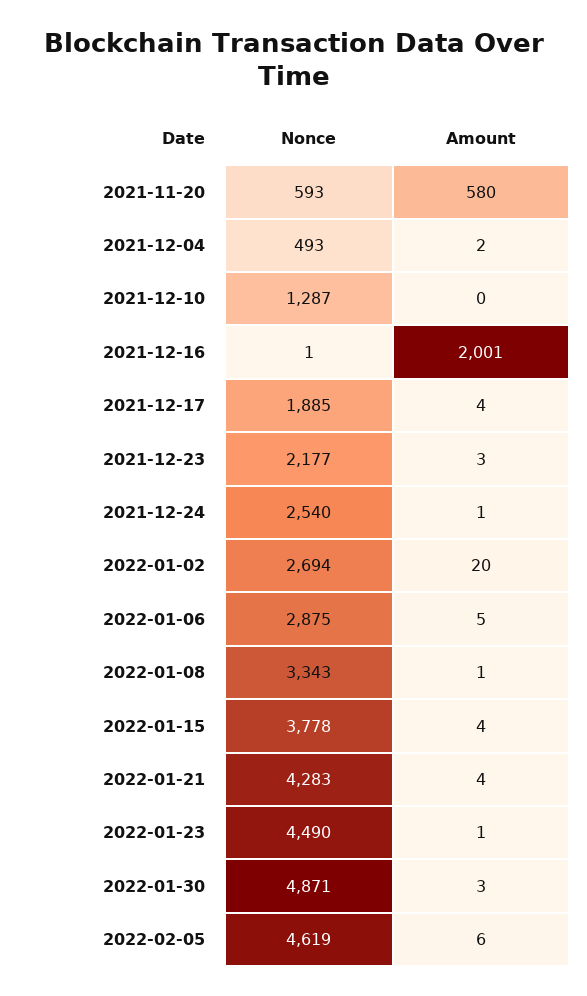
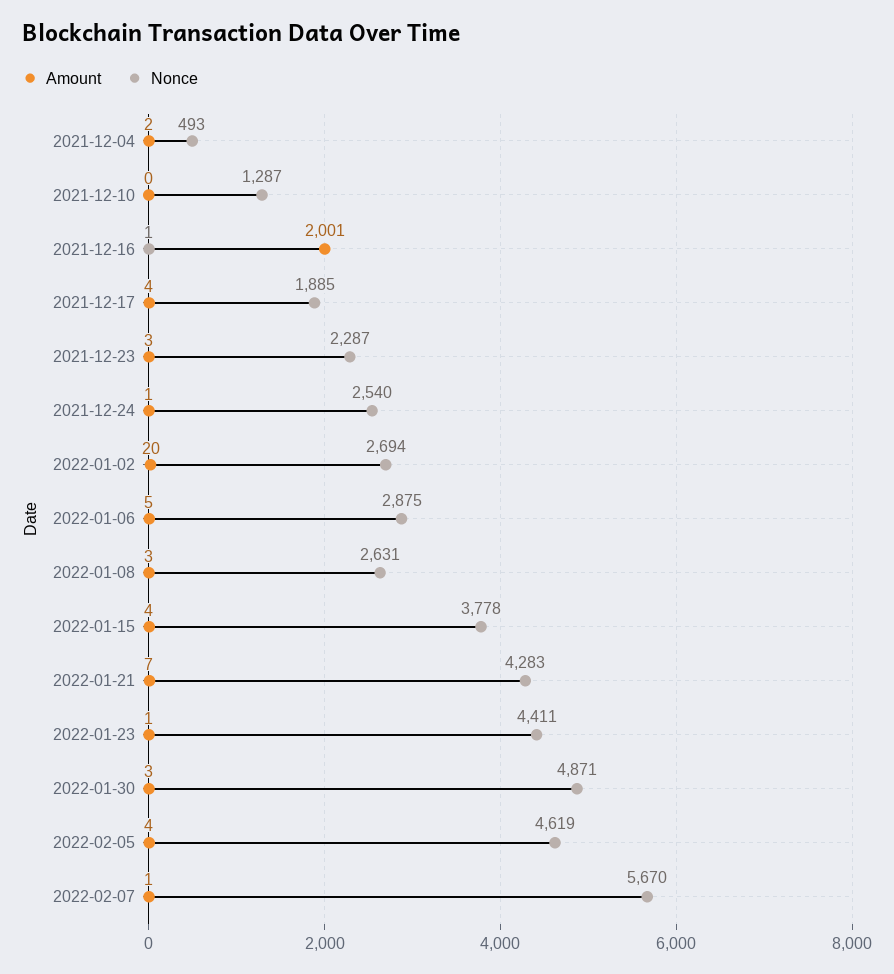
Nonce, 2021-11-20: 593 -> none
Amount, 2021-11-20: 580 -> none
Nonce, 2021-12-23: 2177 -> 2287
Nonce, 2022-01-08: 3343 -> 2631
Amount, 2022-01-08: 1 -> 3
Amount, 2022-01-21: 4 -> 7
Nonce, 2022-01-23: 4490 -> 4411
Amount, 2022-02-05: 6 -> 4
Amount, 2022-02-07: none -> 1
Nonce, 2022-02-07: none -> 5670

